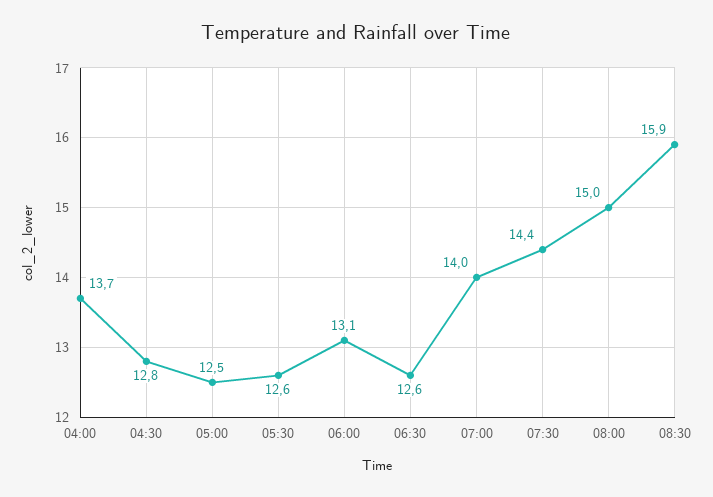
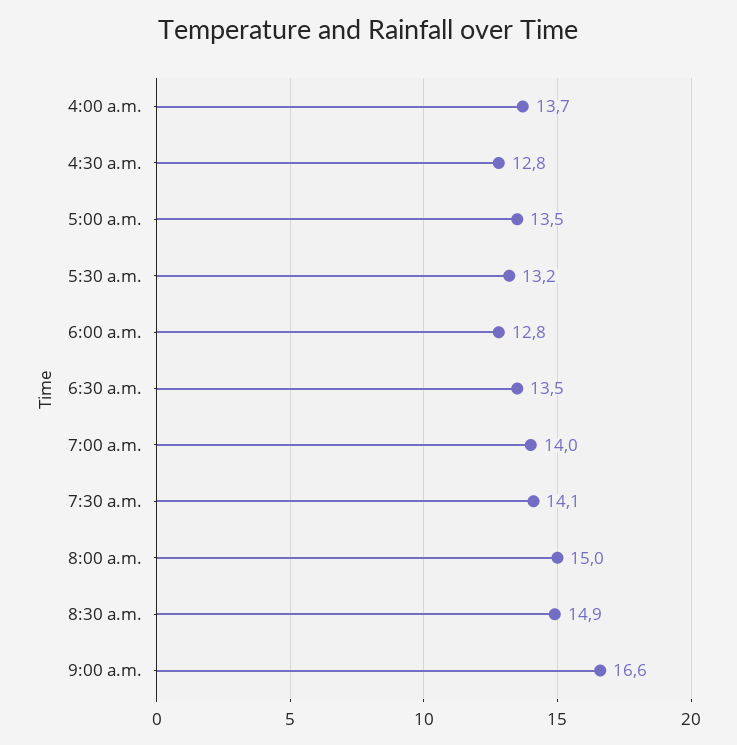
05:00: 12.5 -> 13.5
05:30: 12.6 -> 13.2
06:00: 13.1 -> 12.8
06:30: 12.6 -> 13.5
07:30: 14.4 -> 14.1
08:30: 15.9 -> 14.9
9:00 a.m.: none -> 16.6

